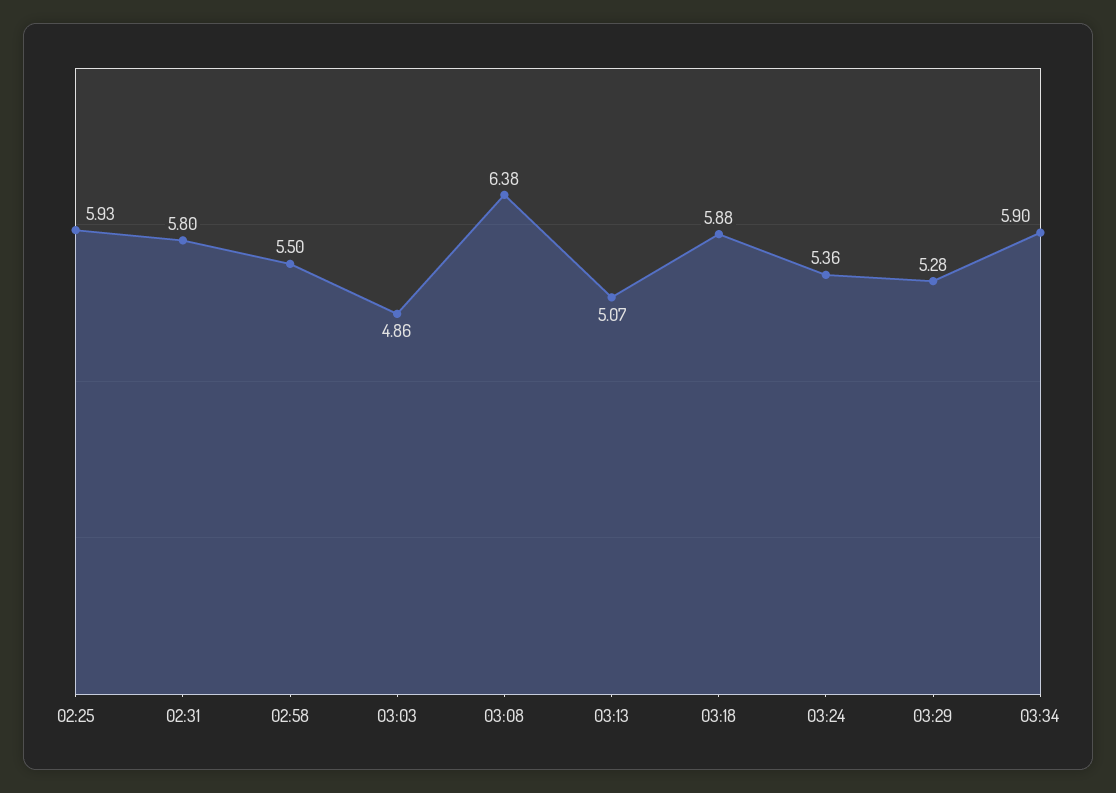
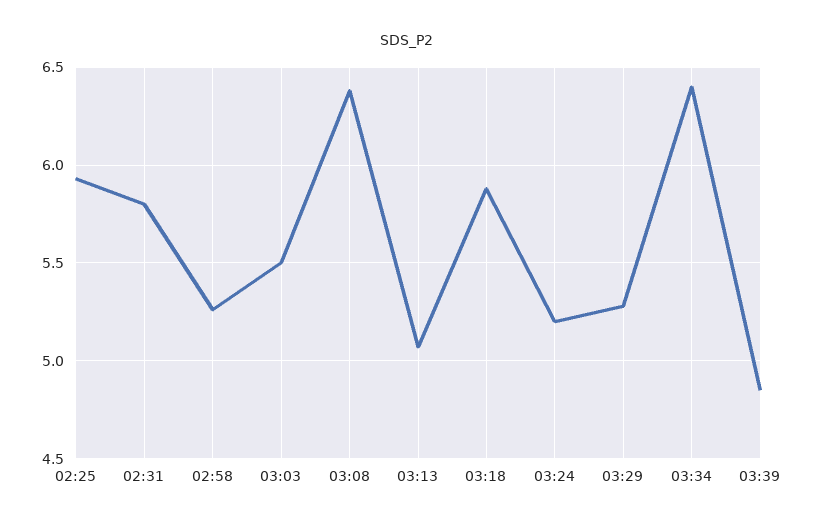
02:58: 5.5 -> 5.25
03:03: 4.86 -> 5.5
03:24: 5.36 -> 5.2
03:34: 5.9 -> 6.4
03:39: none -> 4.85

